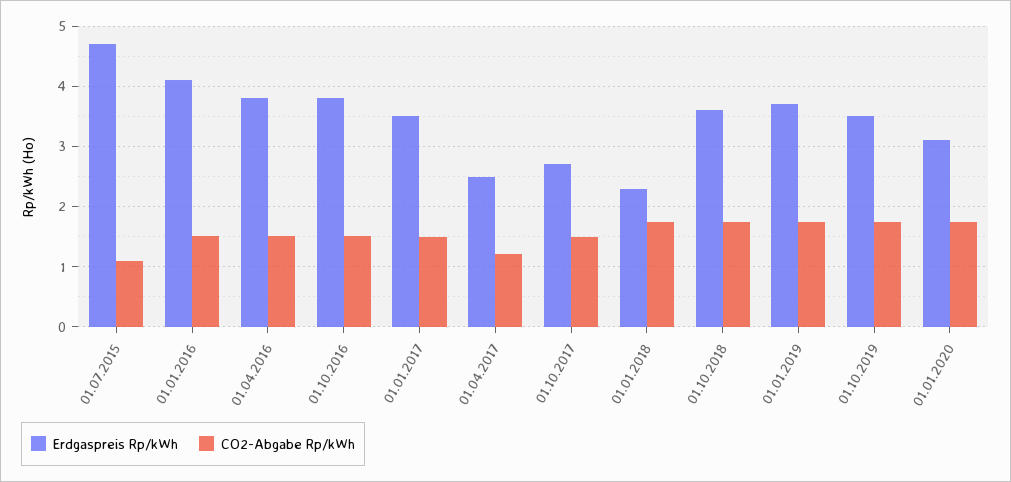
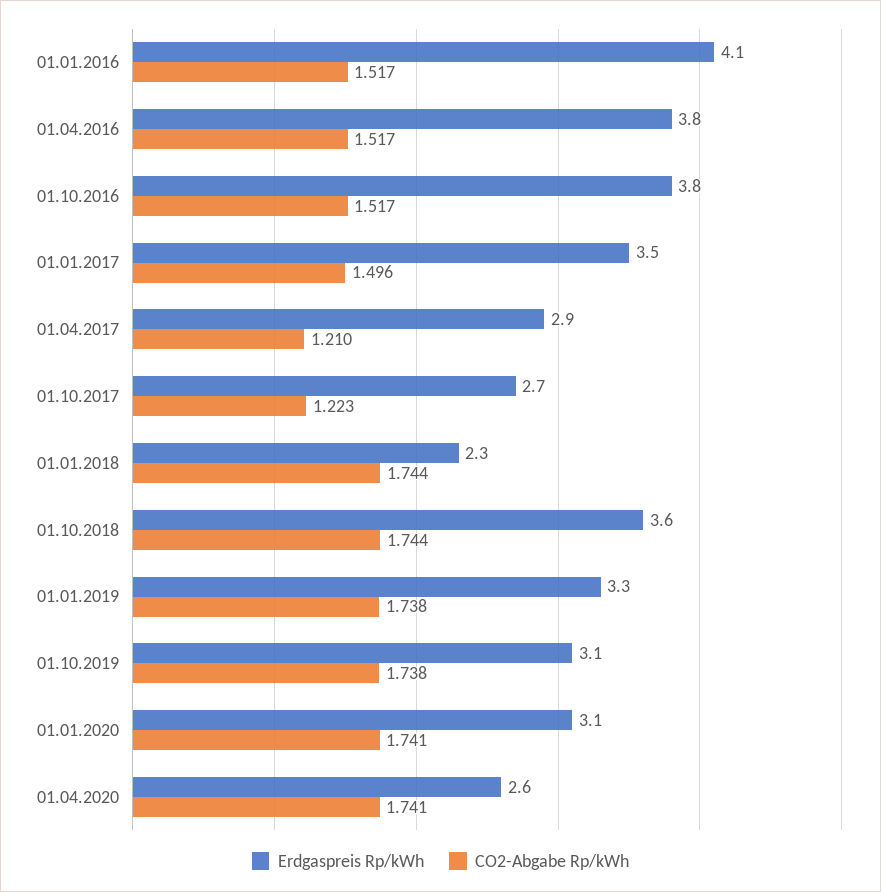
Erdgaspreis Rp/kWh, 01.07.2015: 4.7 -> none
CO2-Abgabe Rp/kWh, 01.07.2015: 1.1 -> none
Erdgaspreis Rp/kWh, 01.04.2017: 2.5 -> 2.9
CO2-Abgabe Rp/kWh, 01.10.2017: 1.5 -> 1.223
Erdgaspreis Rp/kWh, 01.01.2019: 3.7 -> 3.3
Erdgaspreis Rp/kWh, 01.10.2019: 3.5 -> 3.1
Erdgaspreis Rp/kWh, 01.04.2020: none -> 2.6
CO2-Abgabe Rp/kWh, 01.04.2020: none -> 1.741

